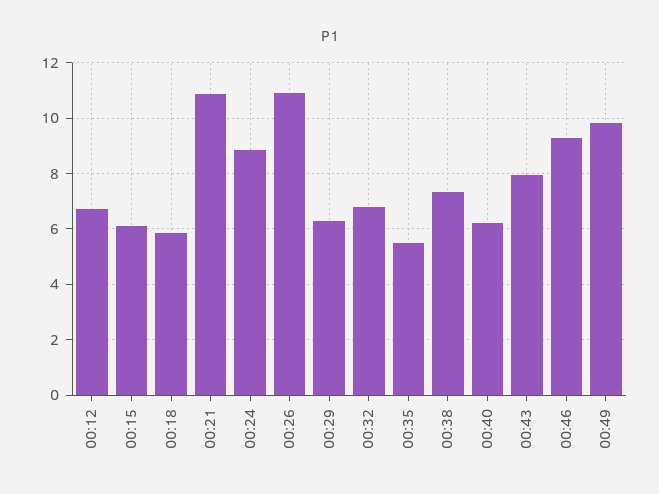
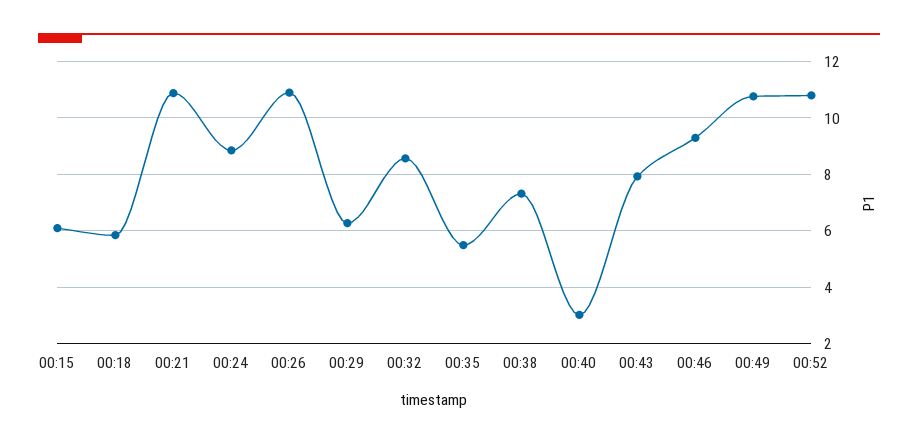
00:12: 6.75 -> none
00:32: 6.75 -> 8.5
00:40: 6.25 -> 3
00:49: 9.75 -> 10.75
00:52: none -> 10.75

